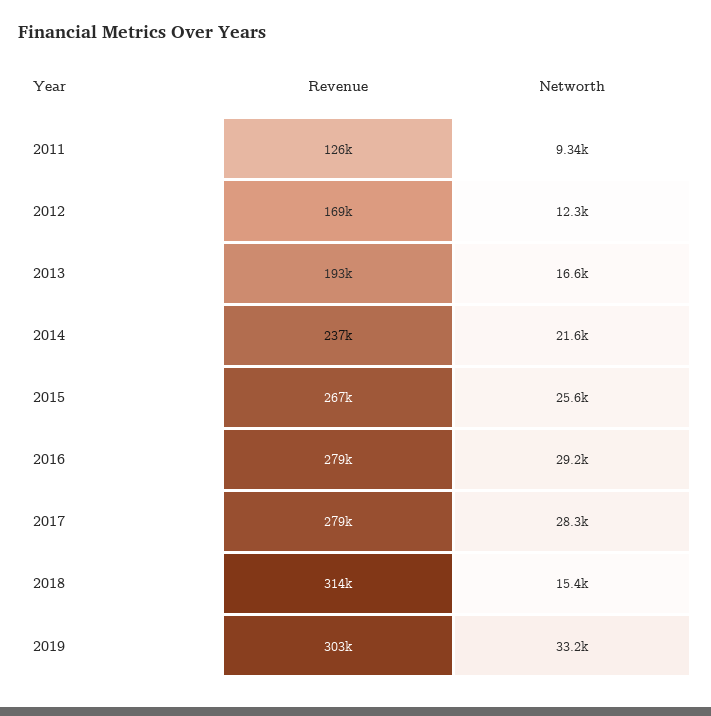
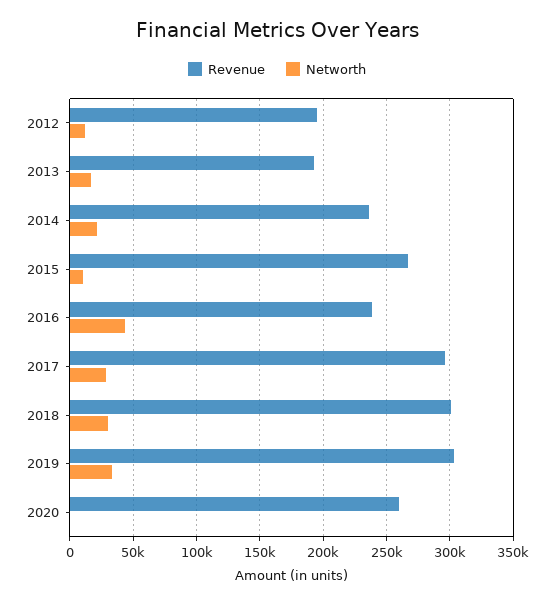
Revenue, 2011: 126000 -> none
Networth, 2011: 9340 -> none
Revenue, 2012: 169000 -> 195000
Networth, 2015: 25600 -> 10000
Revenue, 2016: 279000 -> 240000
Networth, 2016: 29200 -> 45000
Revenue, 2017: 279000 -> 295000
Revenue, 2018: 314000 -> 300000
Networth, 2018: 15400 -> 30000
Revenue, 2020: none -> 260000
Networth, 2020: none -> 0

